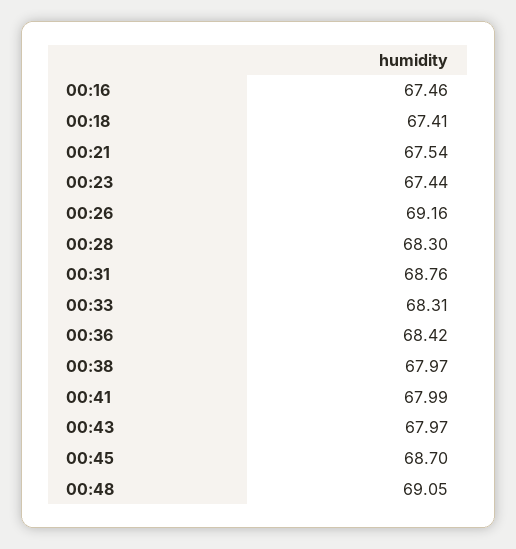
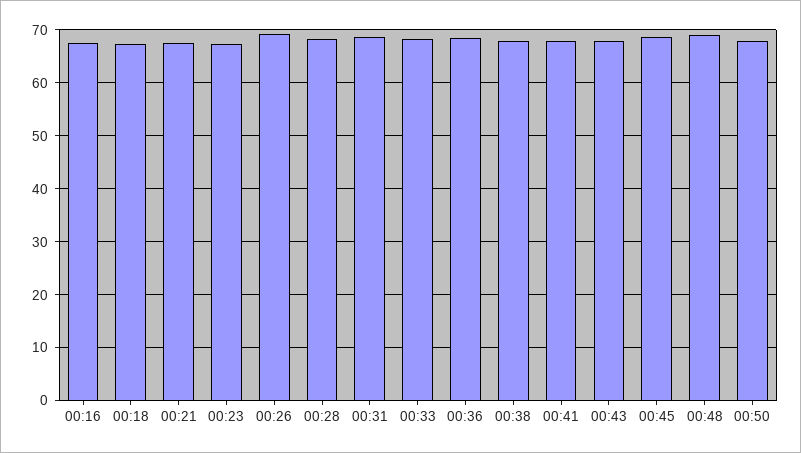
00:50: none -> 68

